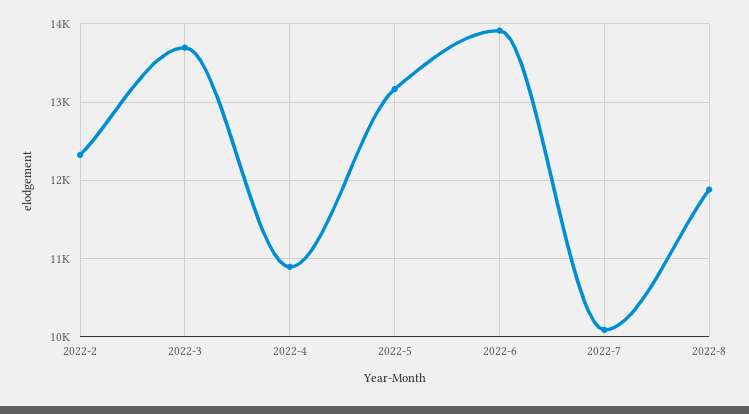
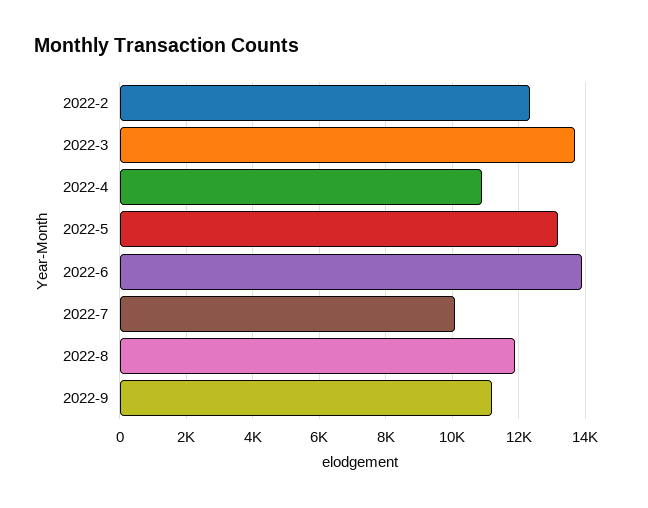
2022-9: none -> 11200

